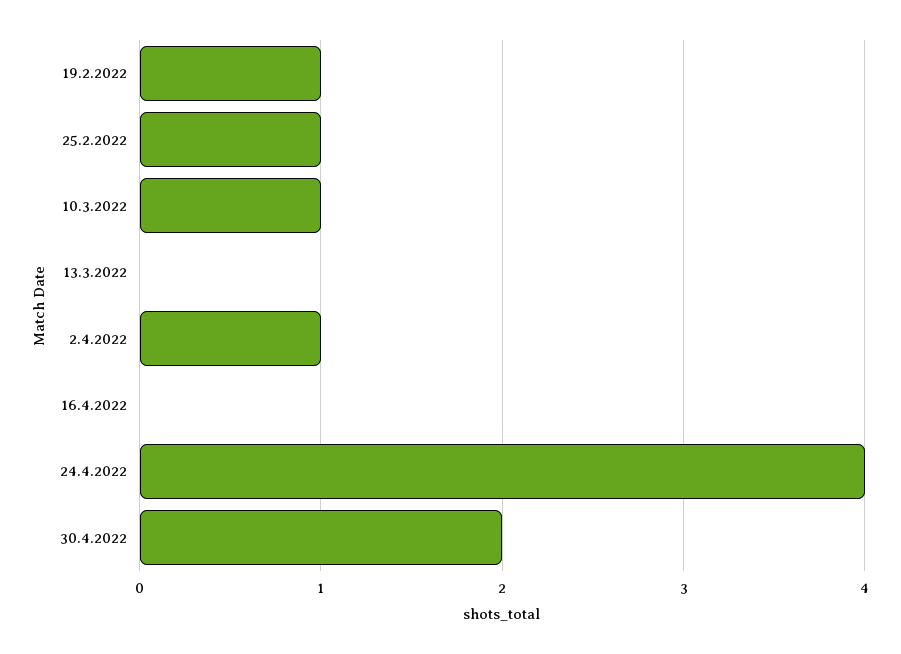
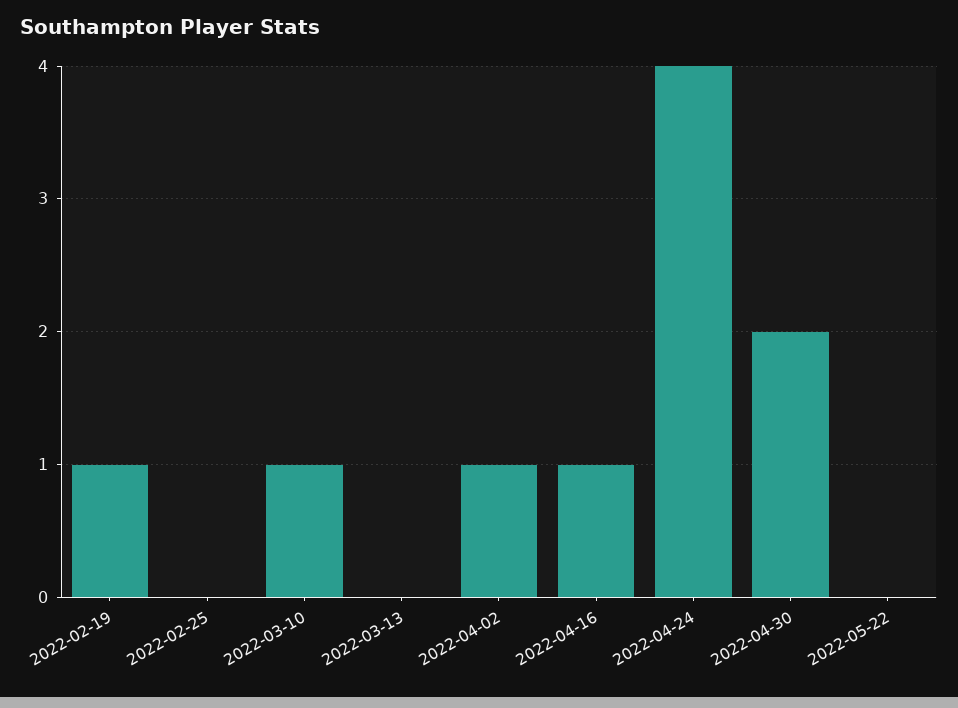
25.2.2022: 1 -> 0
16.4.2022: 0 -> 1
2022-05-22: none -> 0

